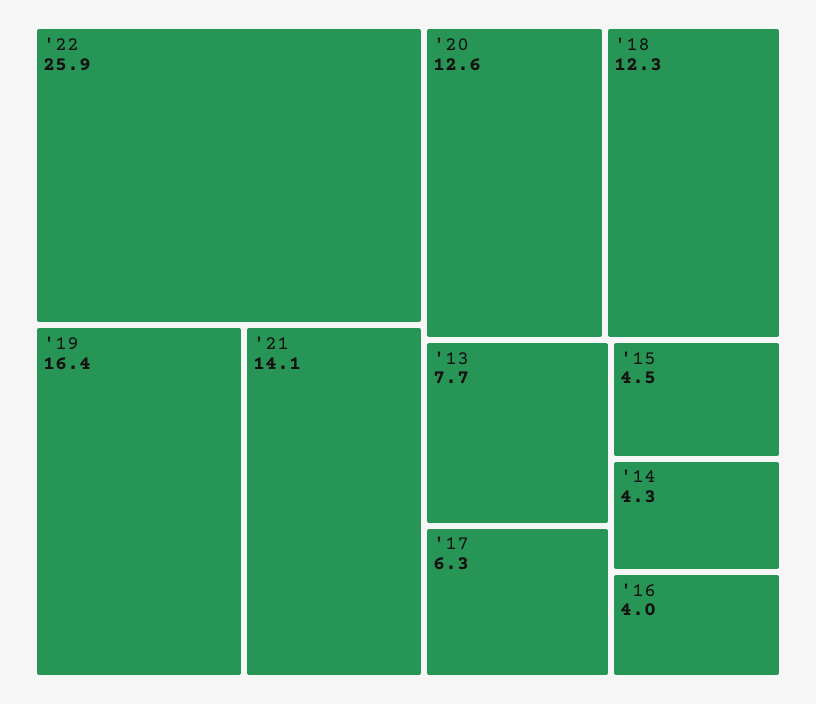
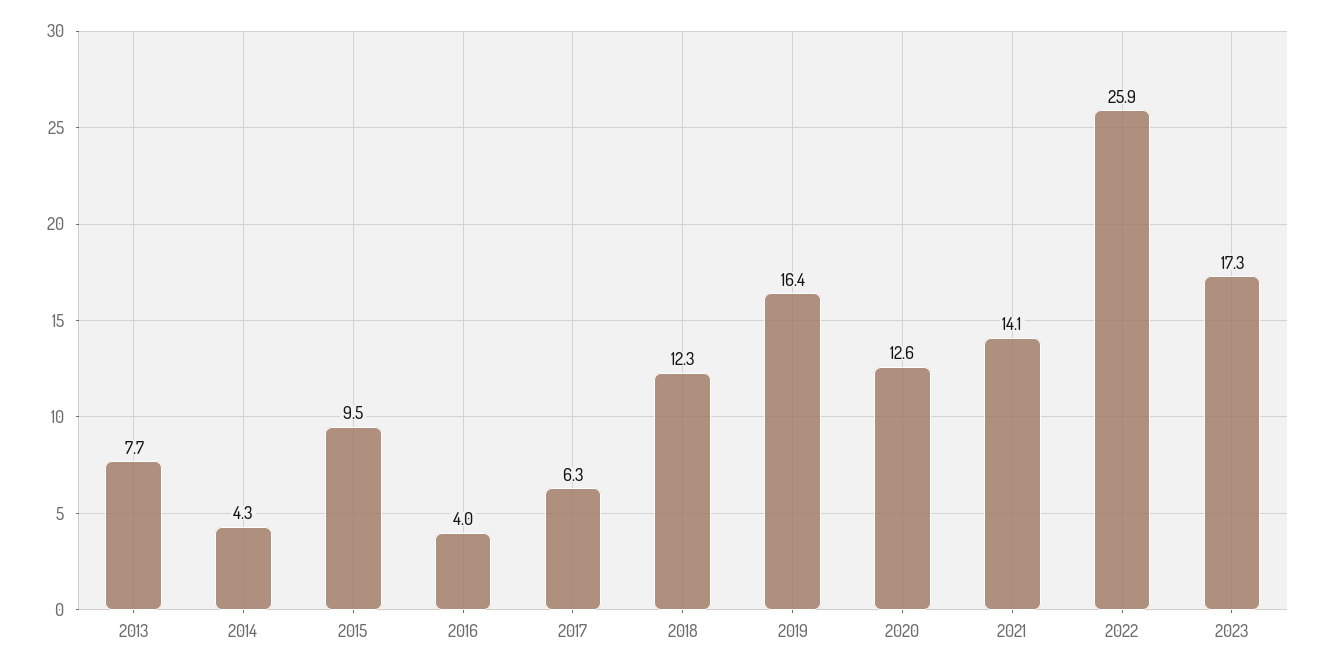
'15: 4.5 -> 9.5
2023: none -> 17.3

